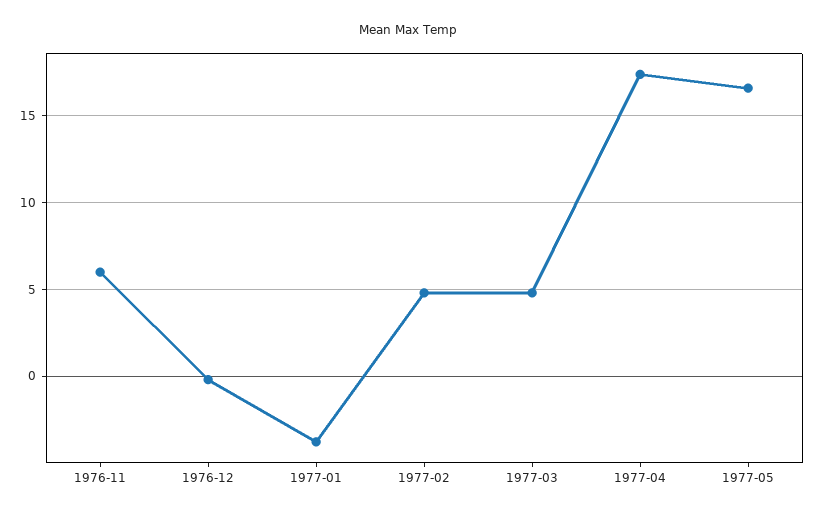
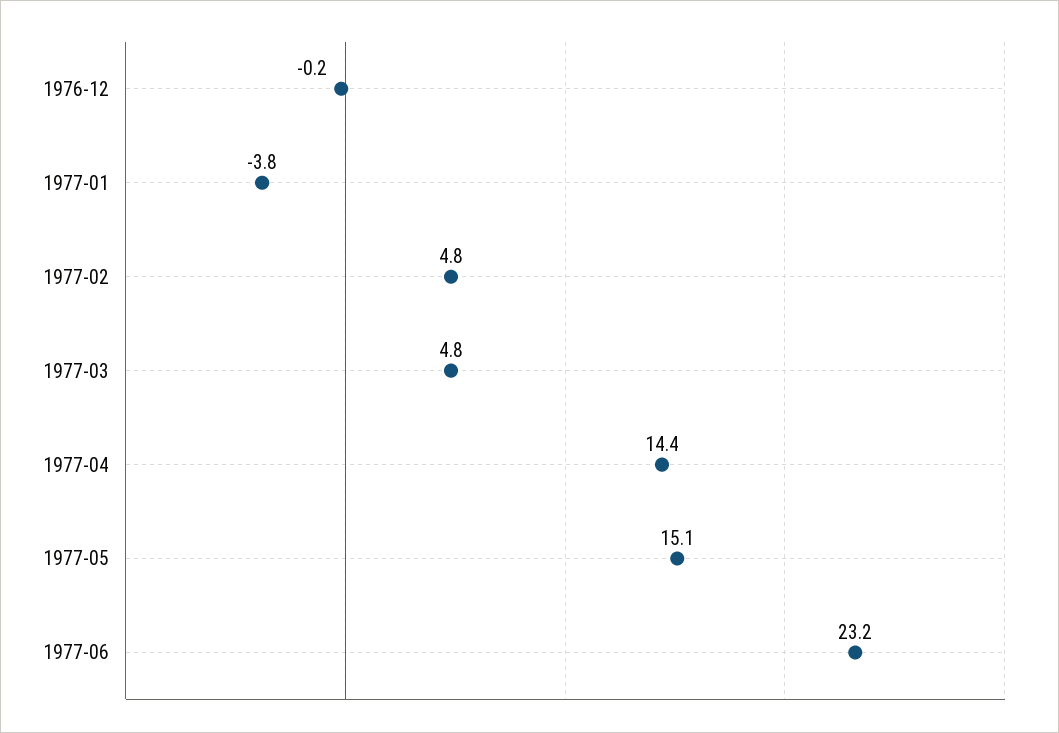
1976-11: 6 -> none
1977-04: 17.5 -> 14.4
1977-05: 16.5 -> 15.1
1977-06: none -> 23.2

